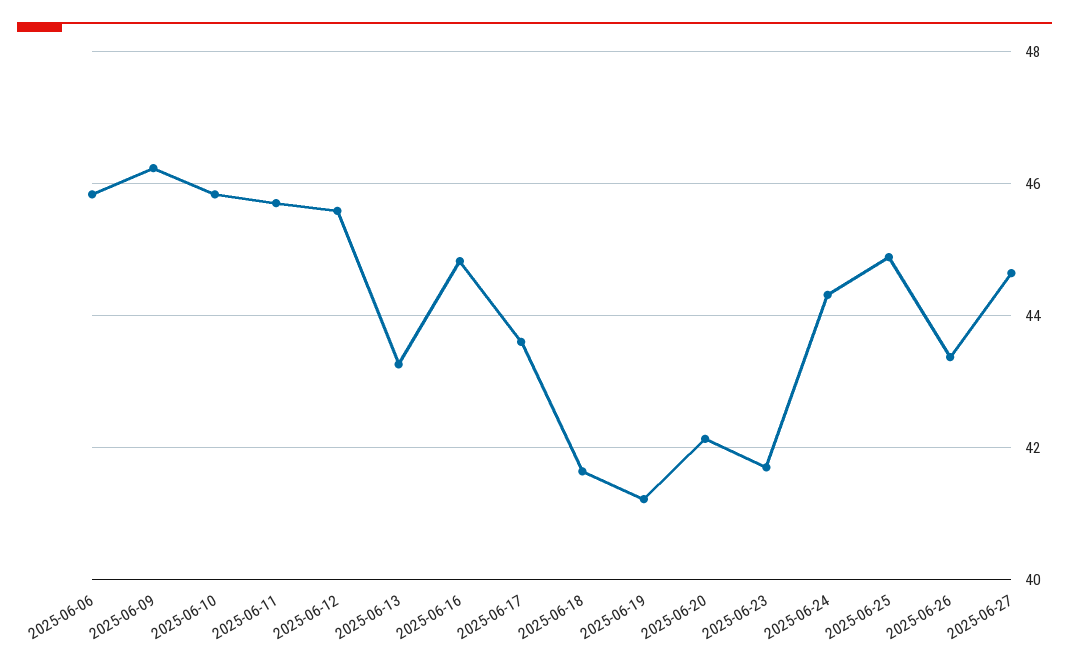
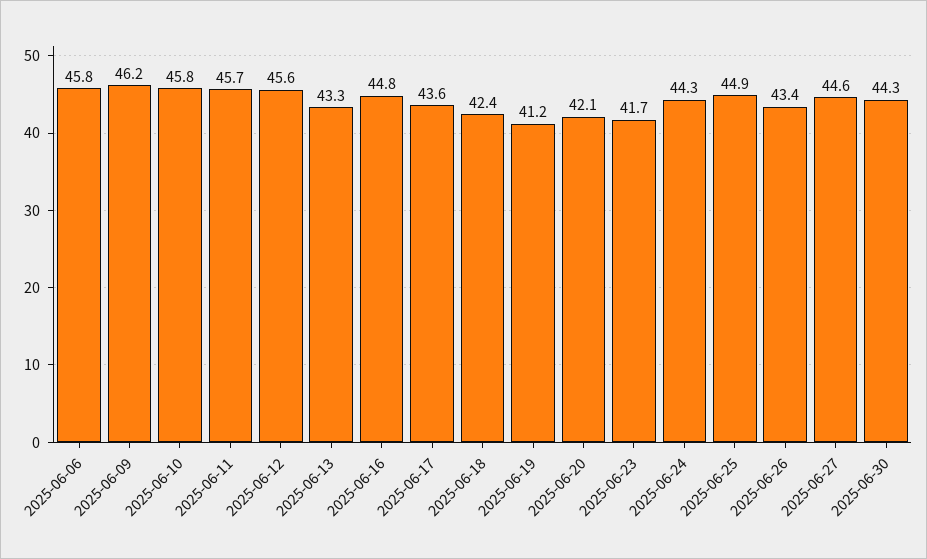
2025-06-18: 41.6 -> 42.4
2025-06-30: none -> 44.3

